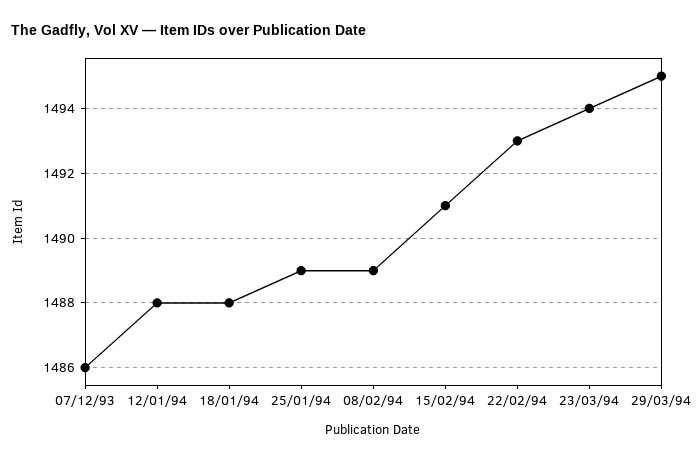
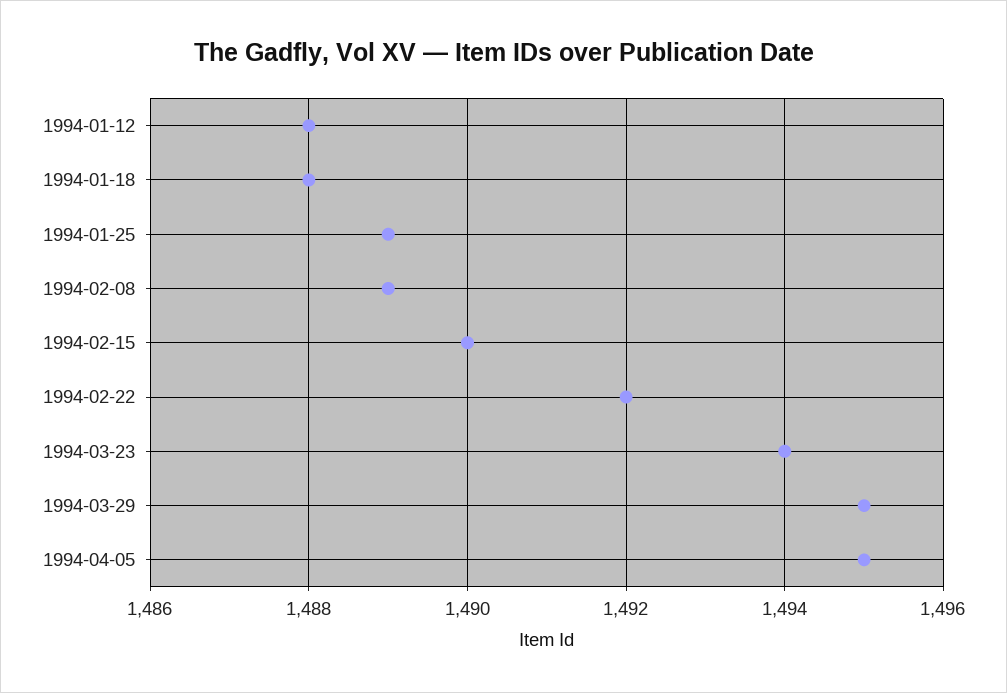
07/12/93: 1486 -> none
15/02/94: 1491 -> 1490
22/02/94: 1493 -> 1492
1994-04-05: none -> 1495

